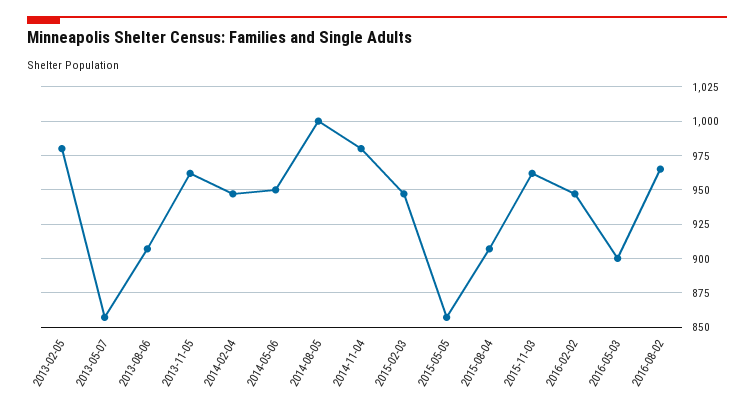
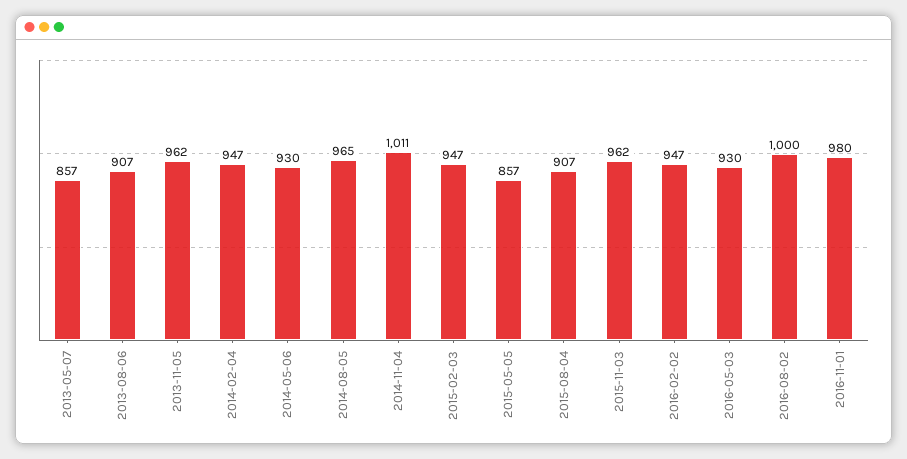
2013-02-05: 980 -> none
2014-05-06: 950 -> 930
2014-08-05: 1000 -> 965
2014-11-04: 980 -> 1011
2016-05-03: 900 -> 930
2016-08-02: 965 -> 1000
2016-11-01: none -> 980

